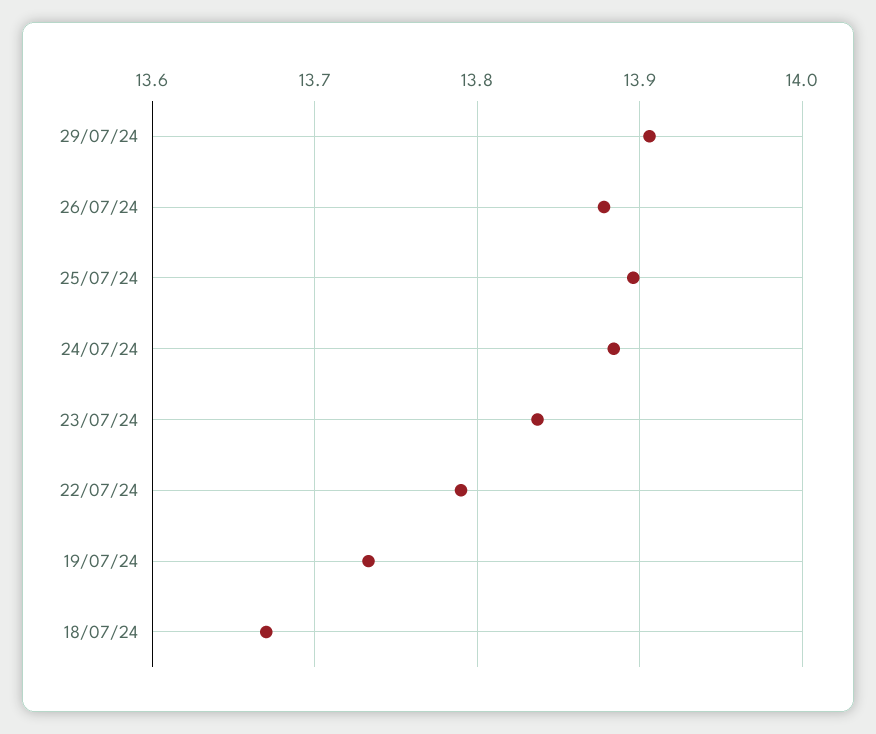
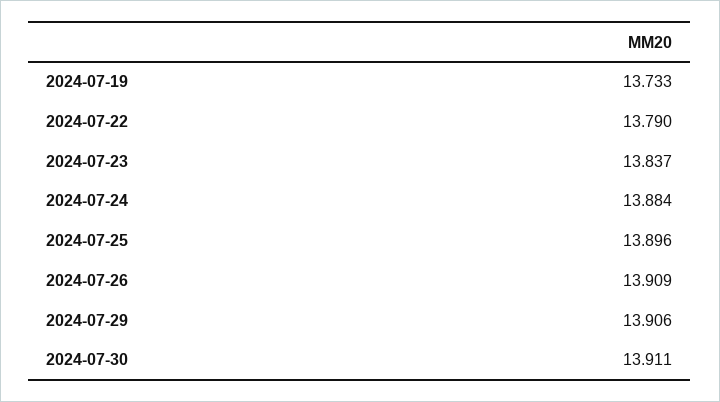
26/07/24: 13.88 -> 13.909
18/07/24: 13.67 -> none
2024-07-30: none -> 13.911

